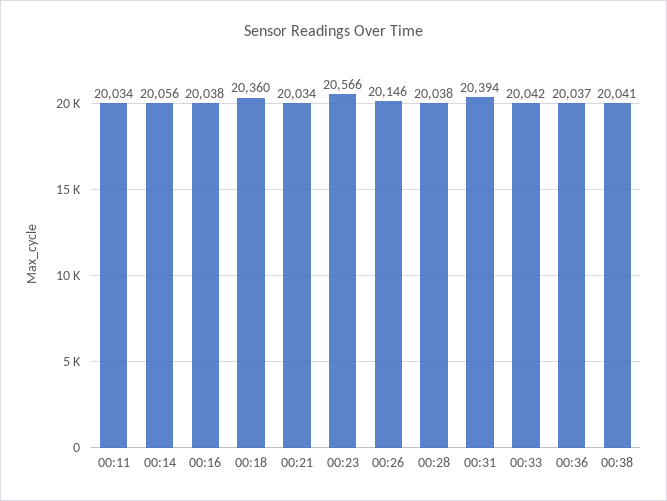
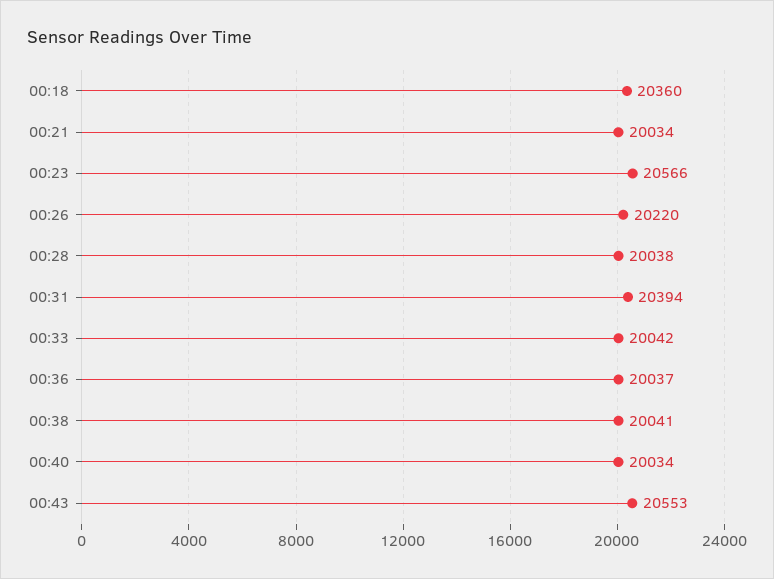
00:11: 20034 -> none
00:14: 20056 -> none
00:16: 20038 -> none
00:26: 20146 -> 20220
00:40: none -> 20034
00:43: none -> 20553

